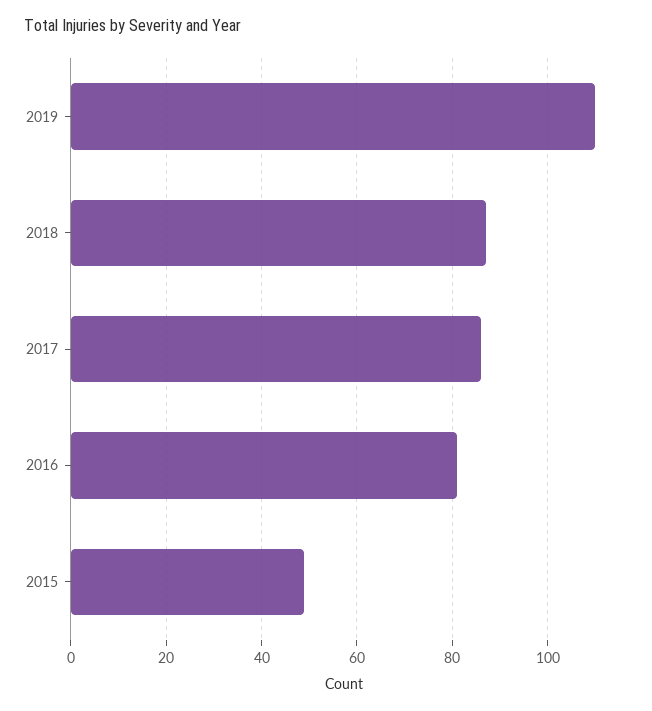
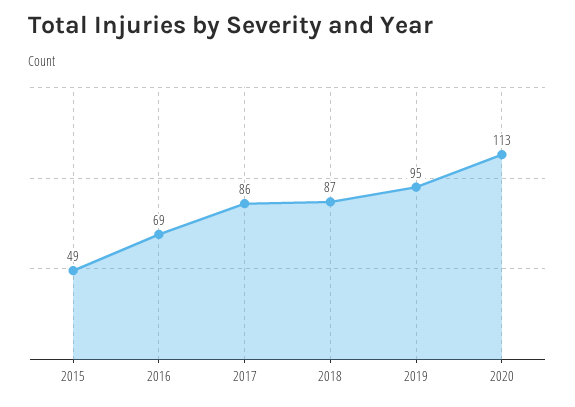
2019: 110 -> 95
2016: 80 -> 69
2020: none -> 113

